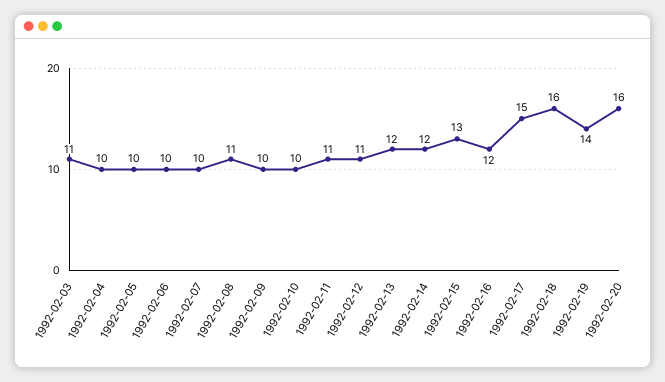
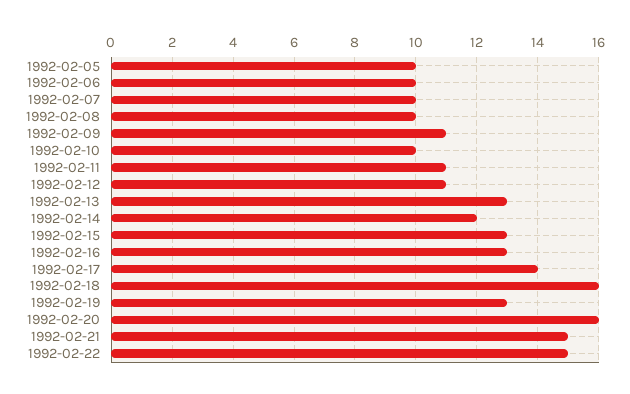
1992-02-03: 11 -> none
1992-02-04: 10 -> none
1992-02-08: 11 -> 10
1992-02-09: 10 -> 11
1992-02-13: 12 -> 13
1992-02-16: 12 -> 13
1992-02-17: 15 -> 14
1992-02-19: 14 -> 13
1992-02-21: none -> 15
1992-02-22: none -> 15

